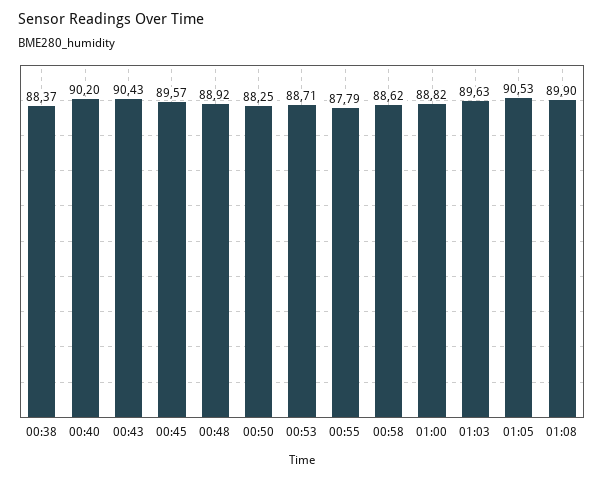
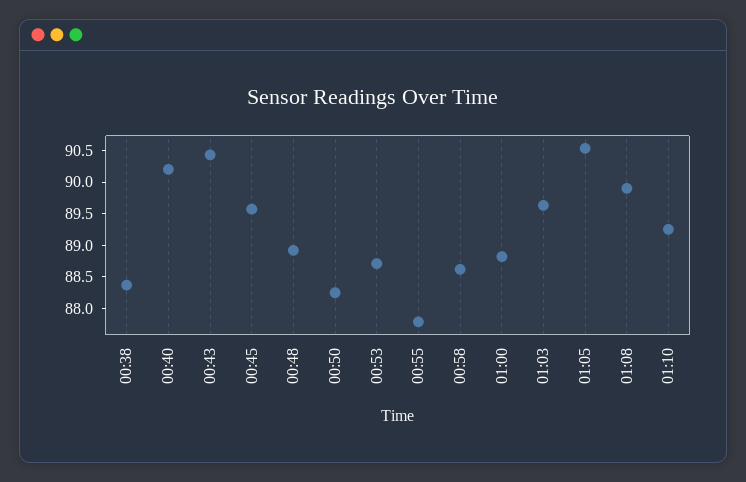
01:10: none -> 89.25

